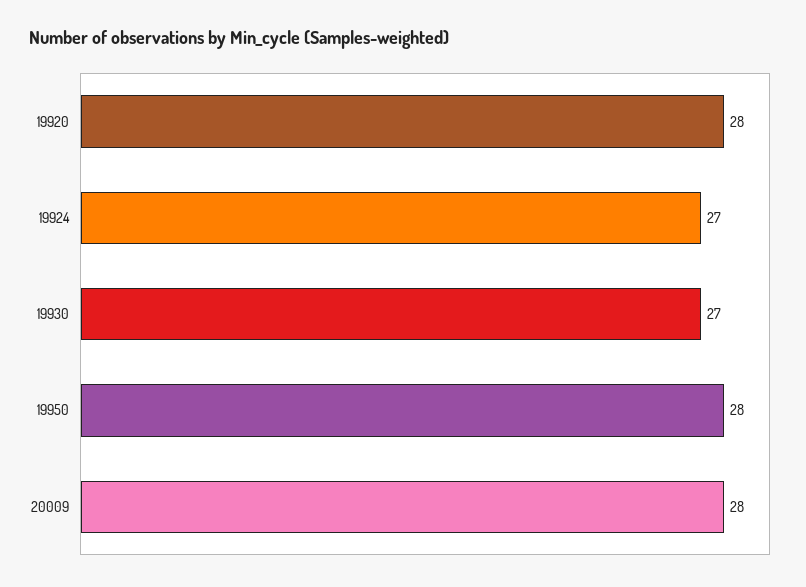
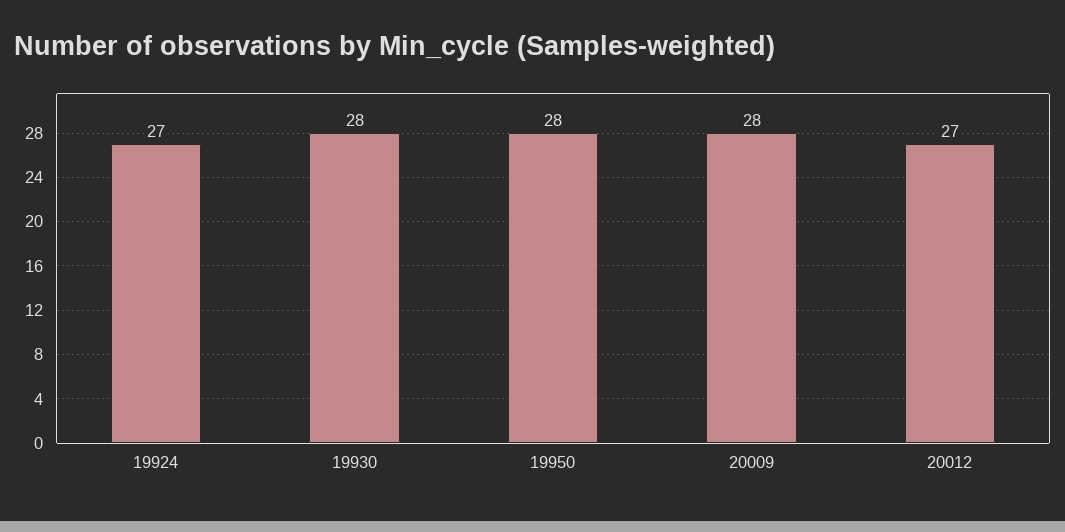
19920: 28 -> none
19930: 27 -> 28
20012: none -> 27

